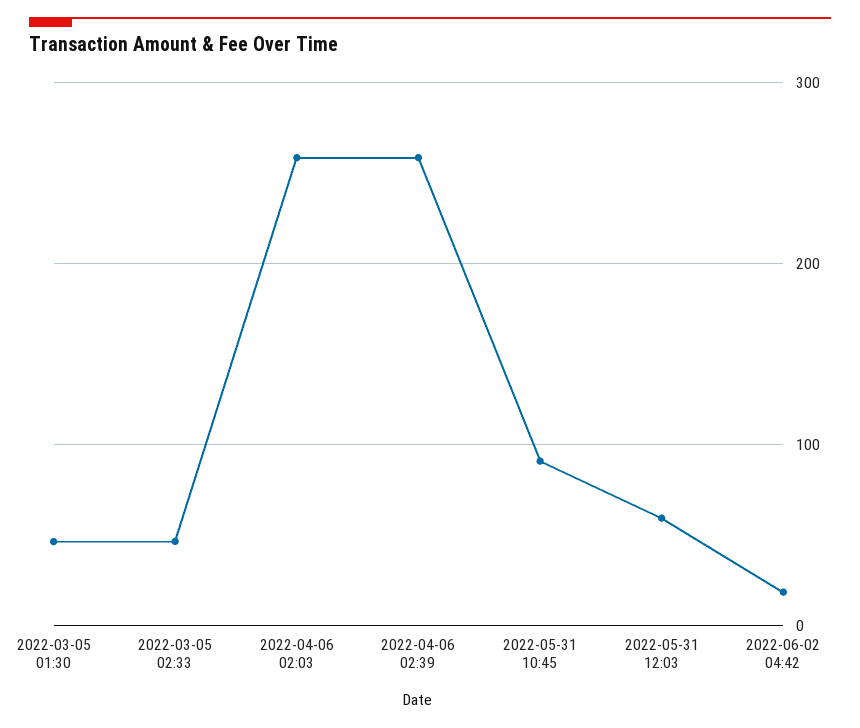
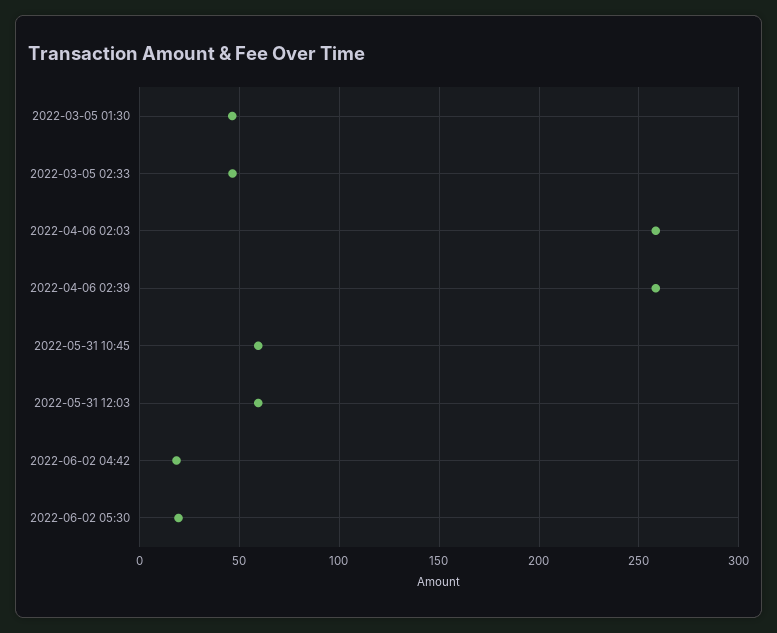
2022-05-31 10:45: 90 -> 60
2022-06-02 05:30: none -> 20

